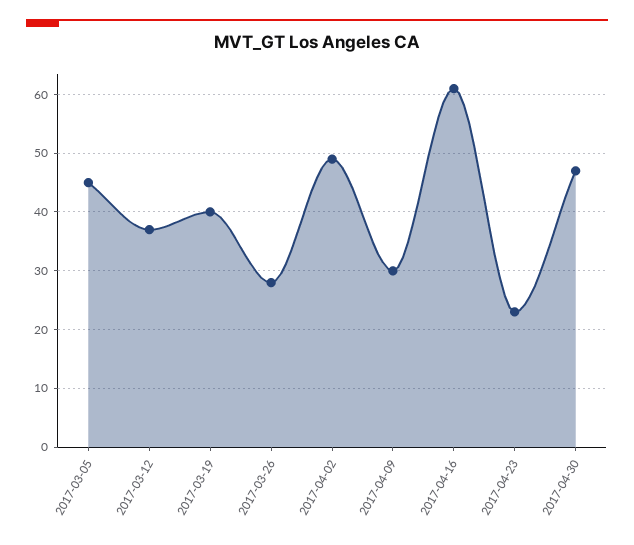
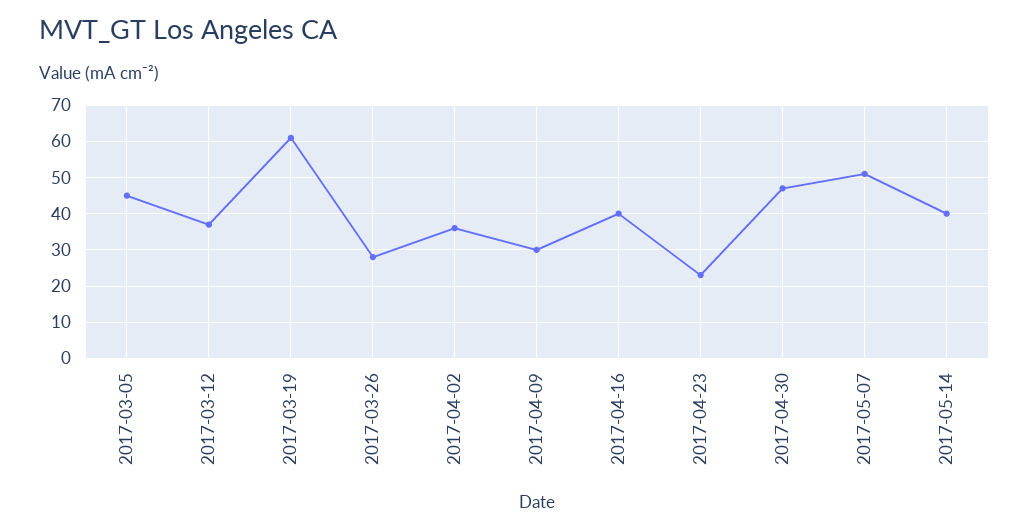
2017-03-19: 40 -> 60
2017-04-02: 50 -> 35
2017-04-16: 60 -> 40
2017-05-07: none -> 50
2017-05-14: none -> 40

